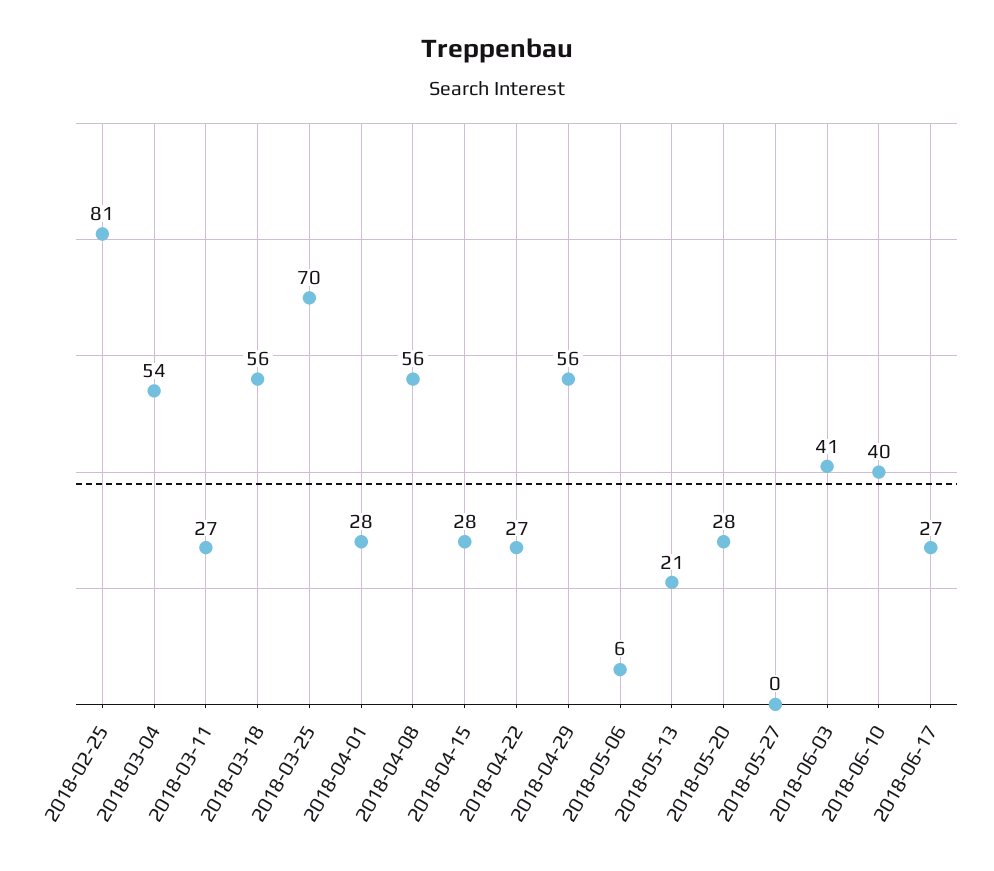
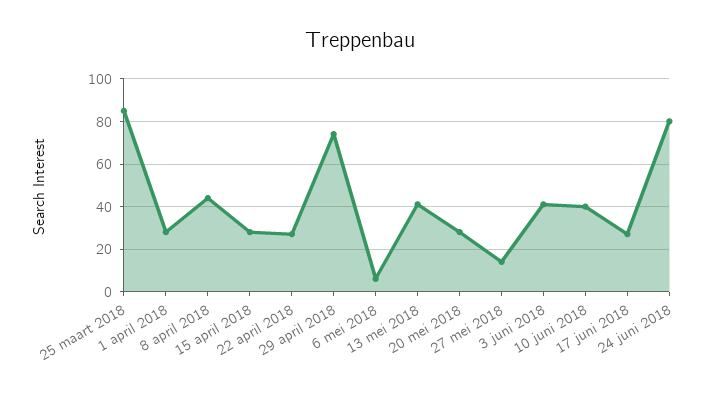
2018-02-25: 81 -> none
2018-03-04: 54 -> none
2018-03-11: 27 -> none
2018-03-18: 56 -> none
2018-03-25: 70 -> 85
2018-04-08: 56 -> 45
2018-04-29: 56 -> 75
2018-05-13: 21 -> 40
2018-05-27: 0 -> 15
24 juni 2018: none -> 80

